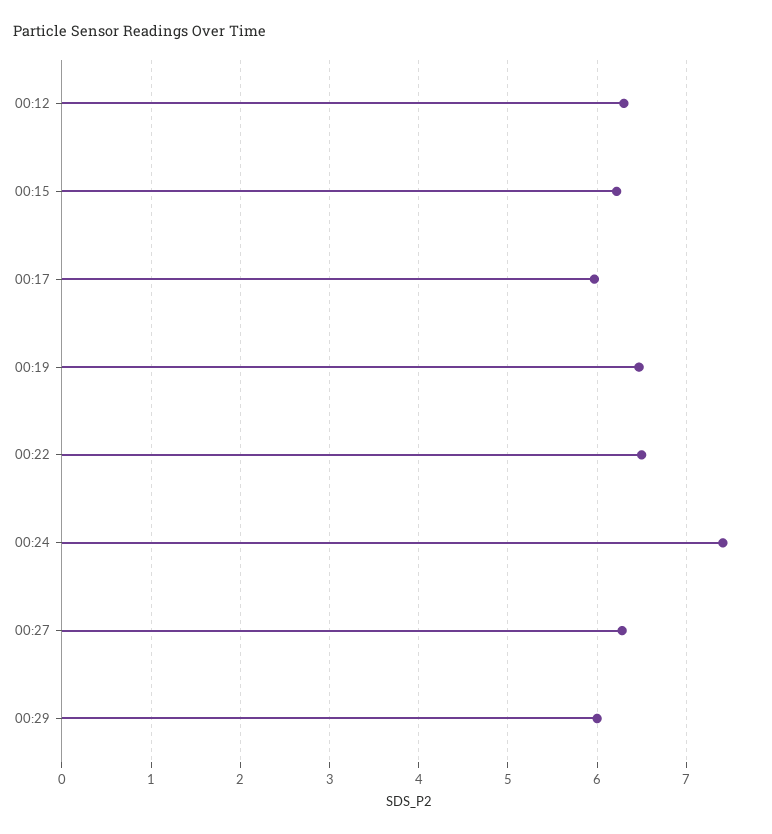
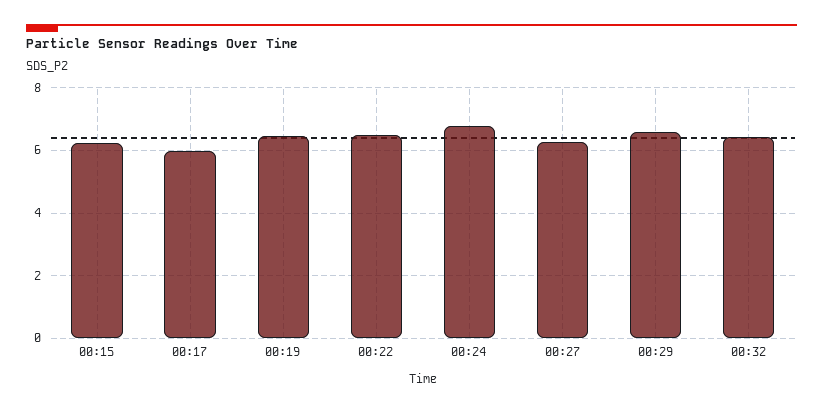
00:12: 6.3 -> none
00:24: 7.4 -> 6.8
00:29: 6 -> 6.6
00:32: none -> 6.4

